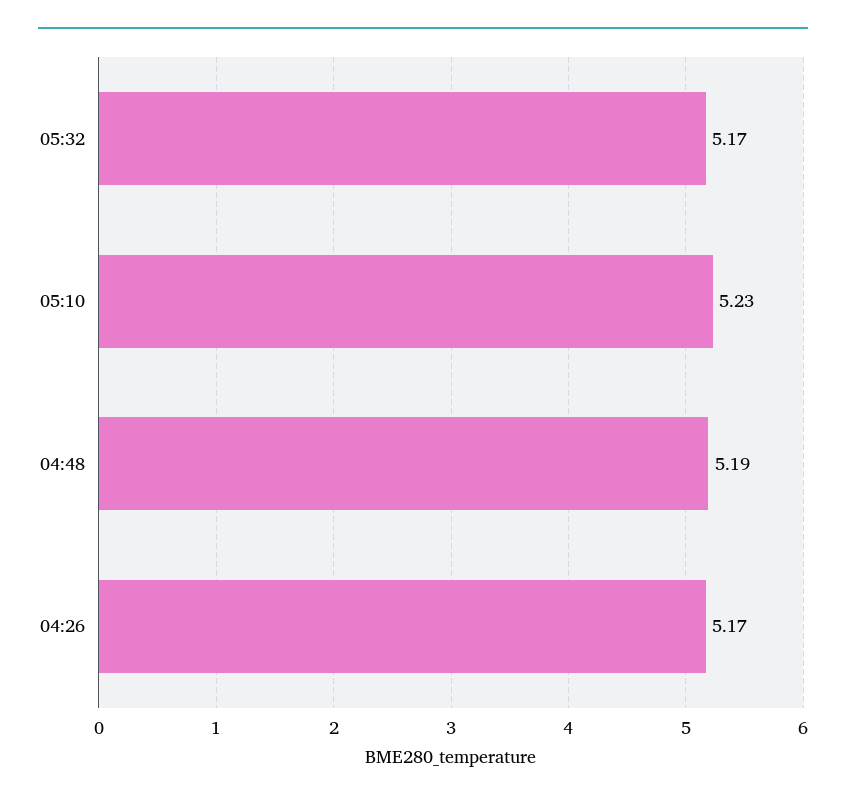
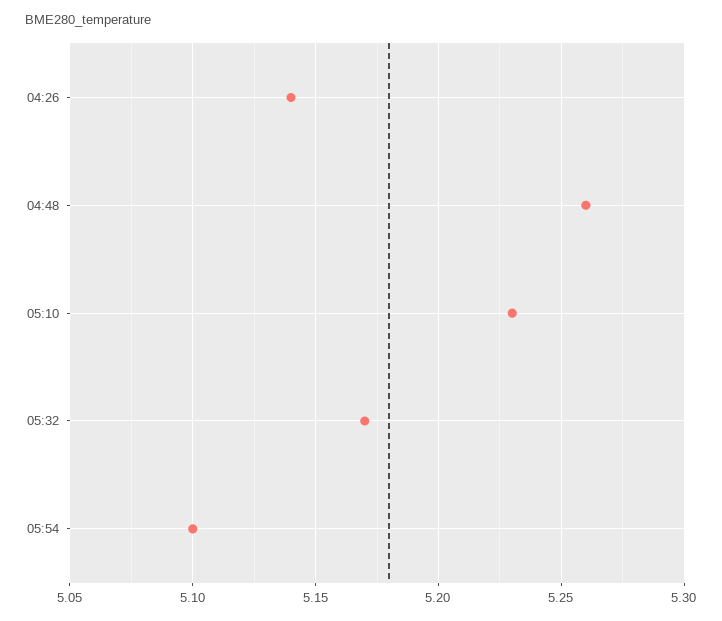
04:48: 5.19 -> 5.26
04:26: 5.17 -> 5.14
05:54: none -> 5.1

